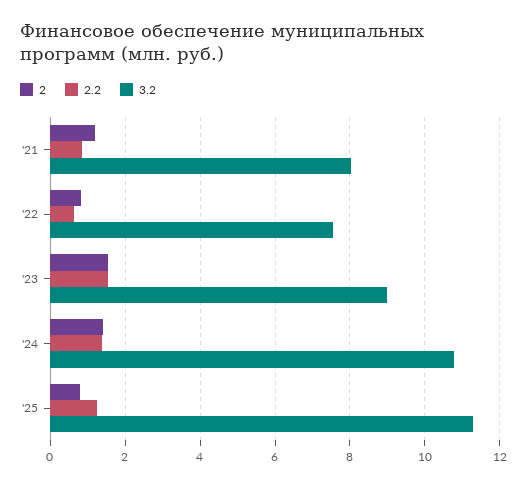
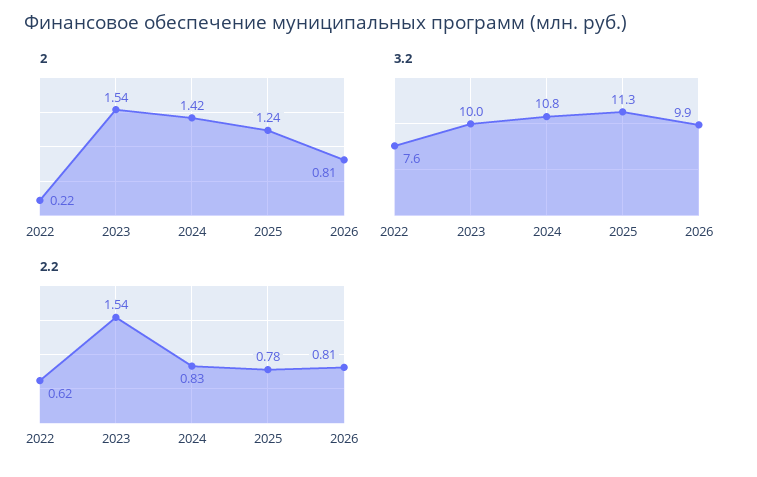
2, '21: 1.2 -> none
2.2, '21: 0.8 -> none
3.2, '21: 8 -> none
2, '22: 0.8 -> 0.22
3.2, '23: 9 -> 10
2.2, '24: 1.4 -> 0.83
2, '25: 0.8 -> 1.24
2.2, '25: 1.2 -> 0.78
2, 2026: none -> 0.81
3.2, 2026: none -> 9.9
2.2, 2026: none -> 0.81

